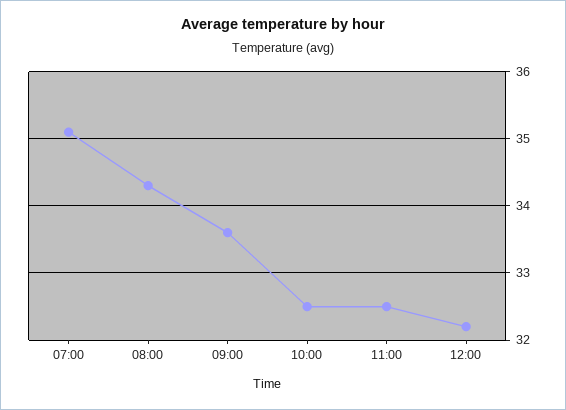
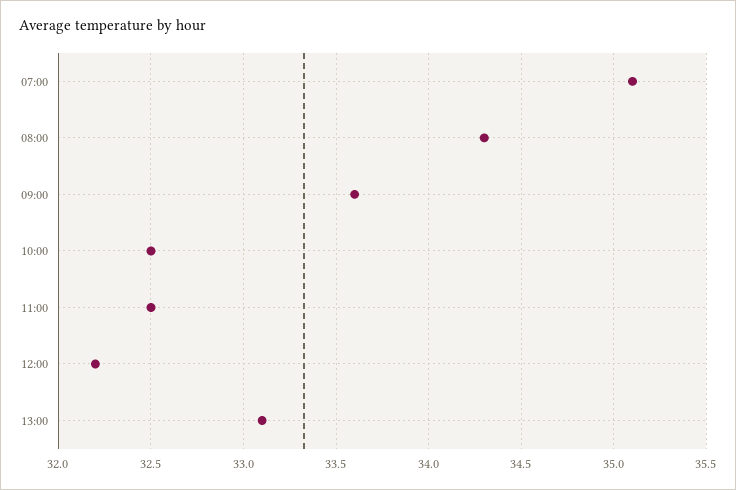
13:00: none -> 33.1

